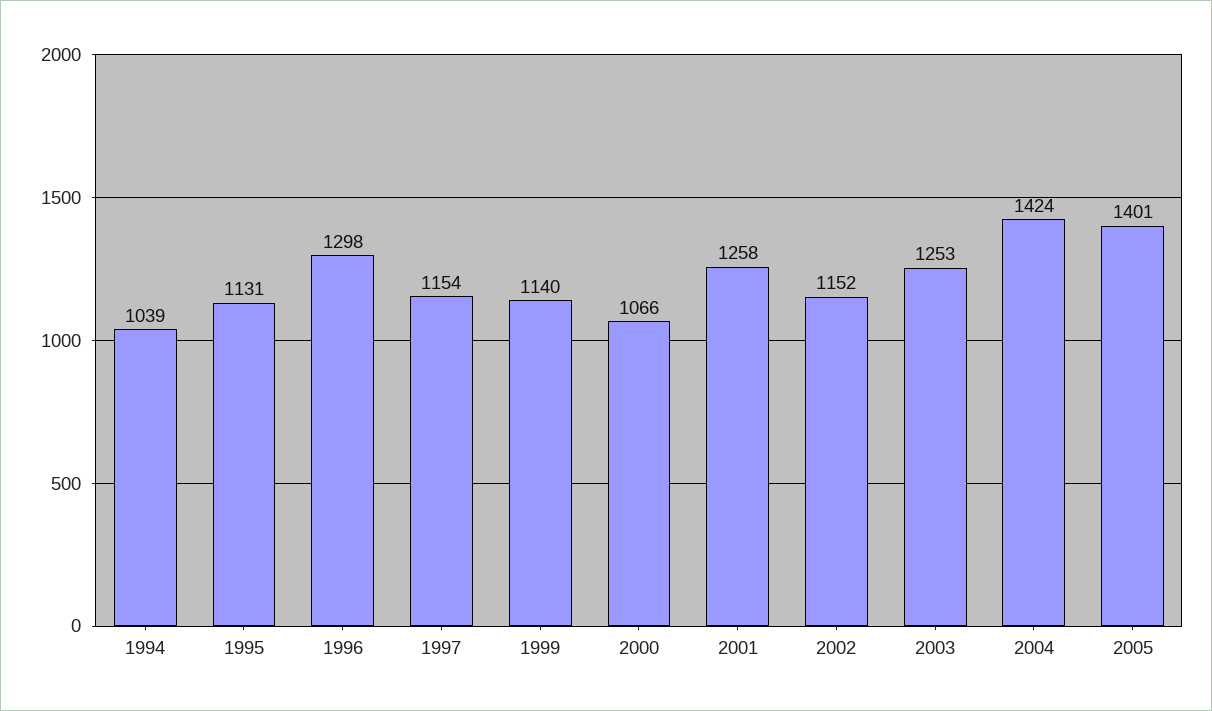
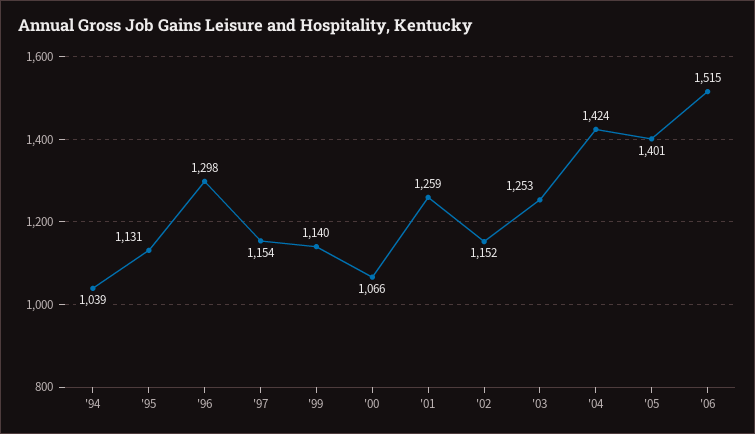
2001: 1258 -> 1259
'06: none -> 1515

